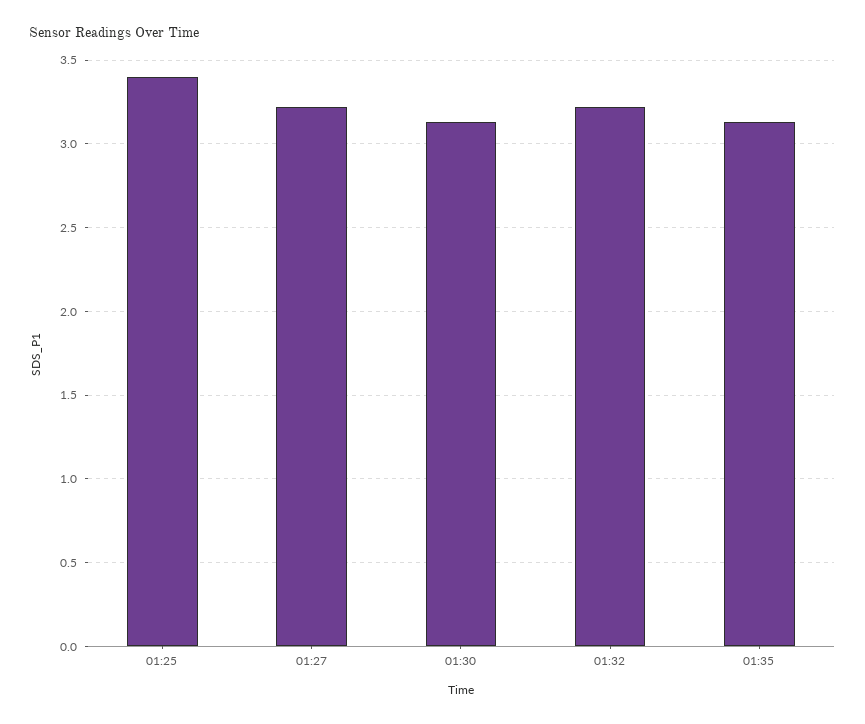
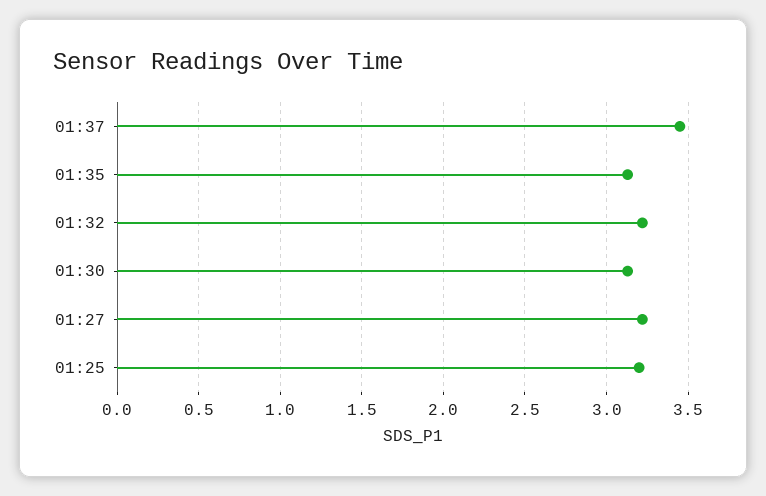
01:25: 3.4 -> 3.2
01:37: none -> 3.45

